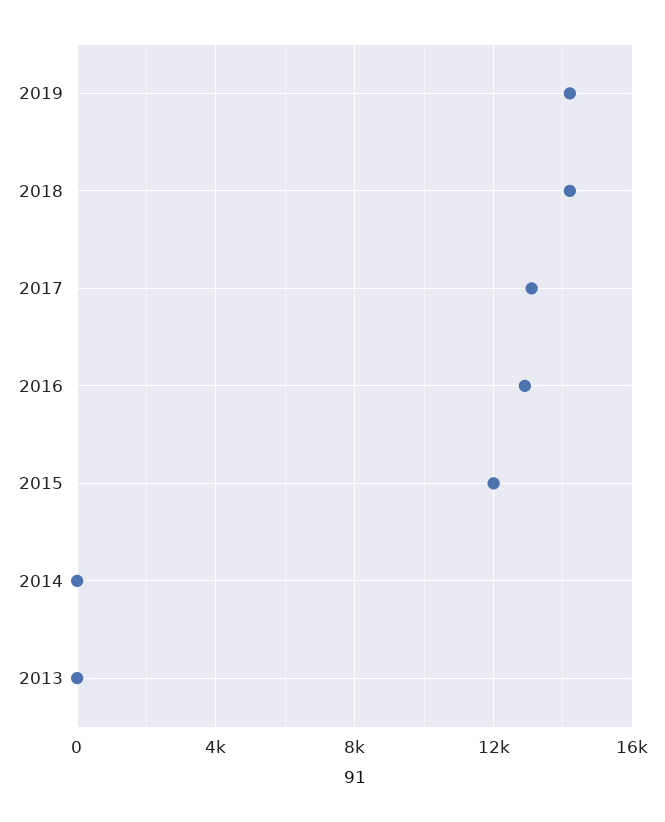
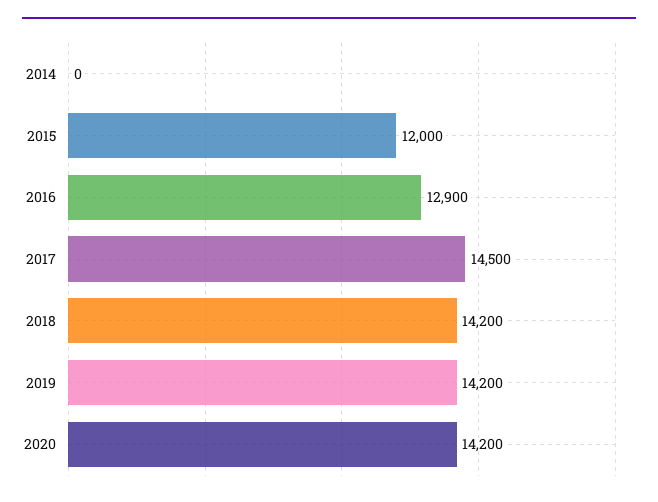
2017: 13000 -> 14500
2013: 0 -> none
2020: none -> 14200

